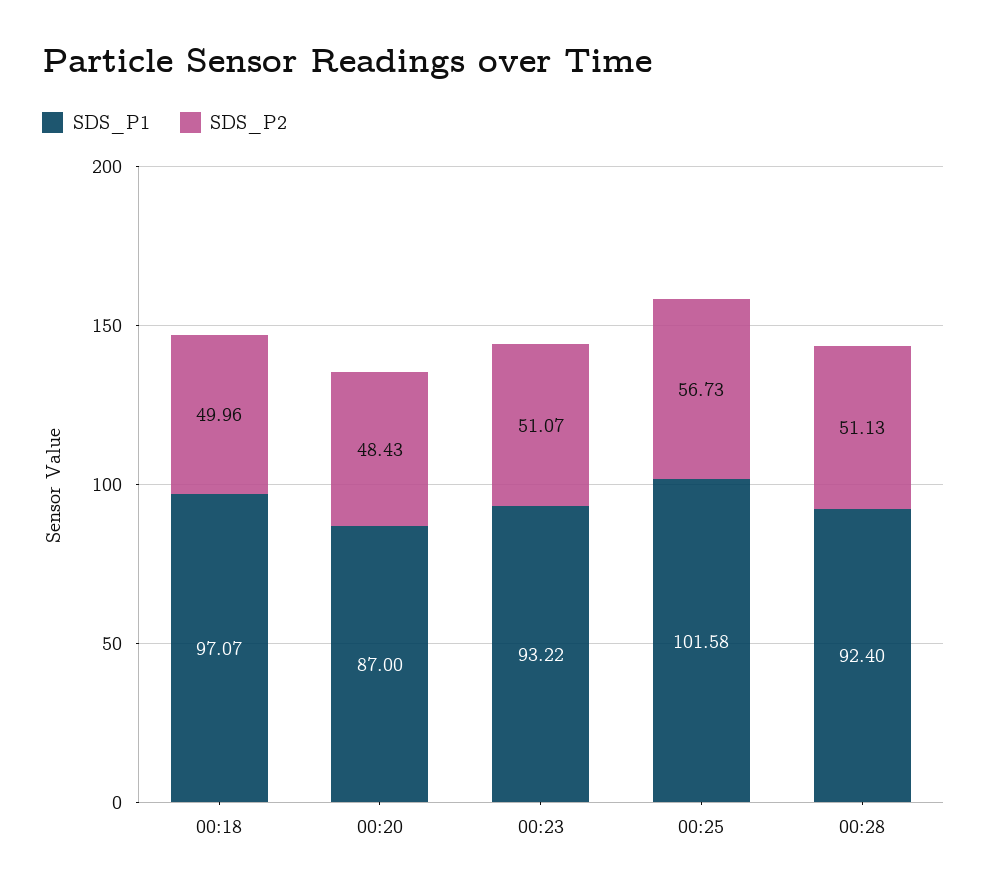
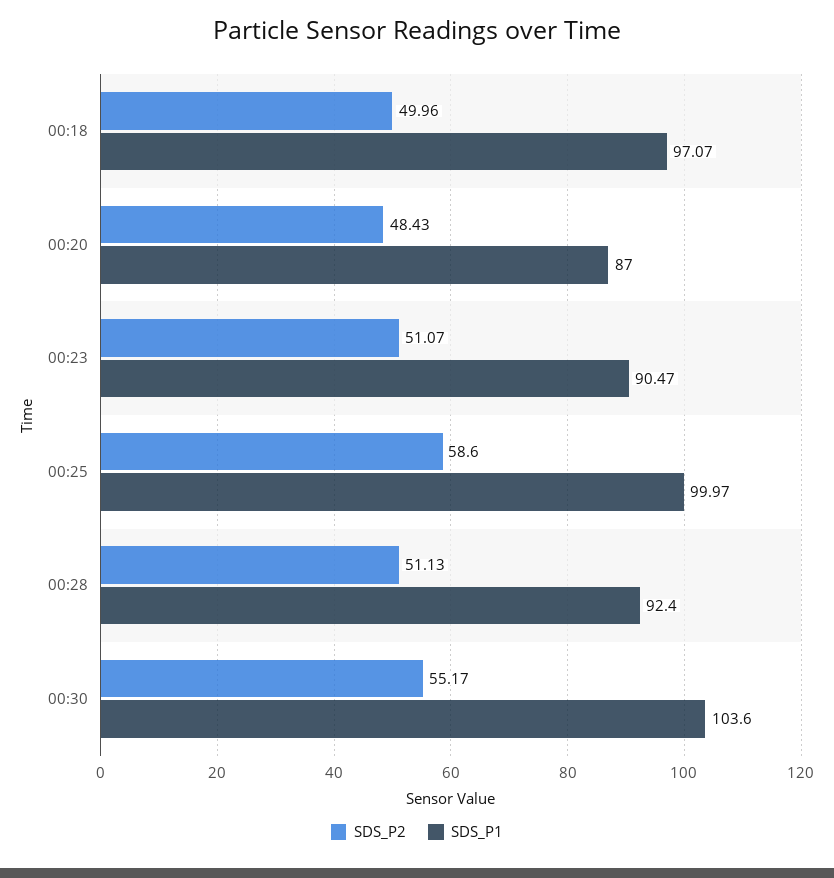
SDS_P1, 00:23: 93.22 -> 90.47
SDS_P1, 00:25: 101.58 -> 99.97
SDS_P2, 00:25: 56.73 -> 58.6
SDS_P2, 00:30: none -> 55.17
SDS_P1, 00:30: none -> 103.6

